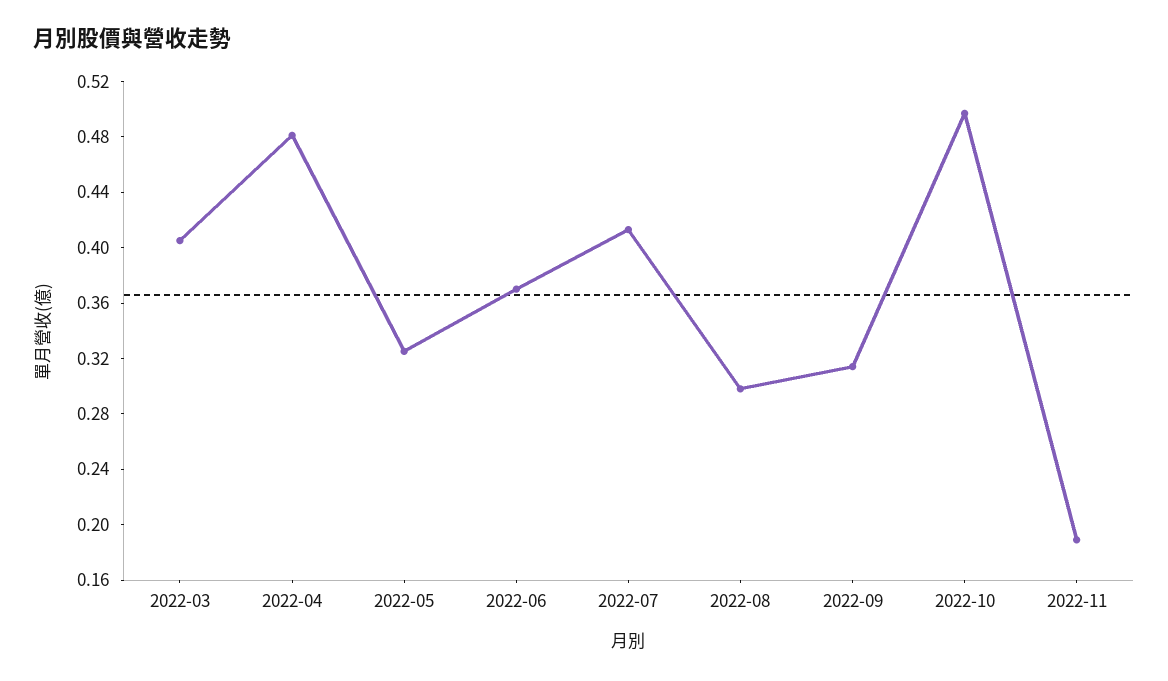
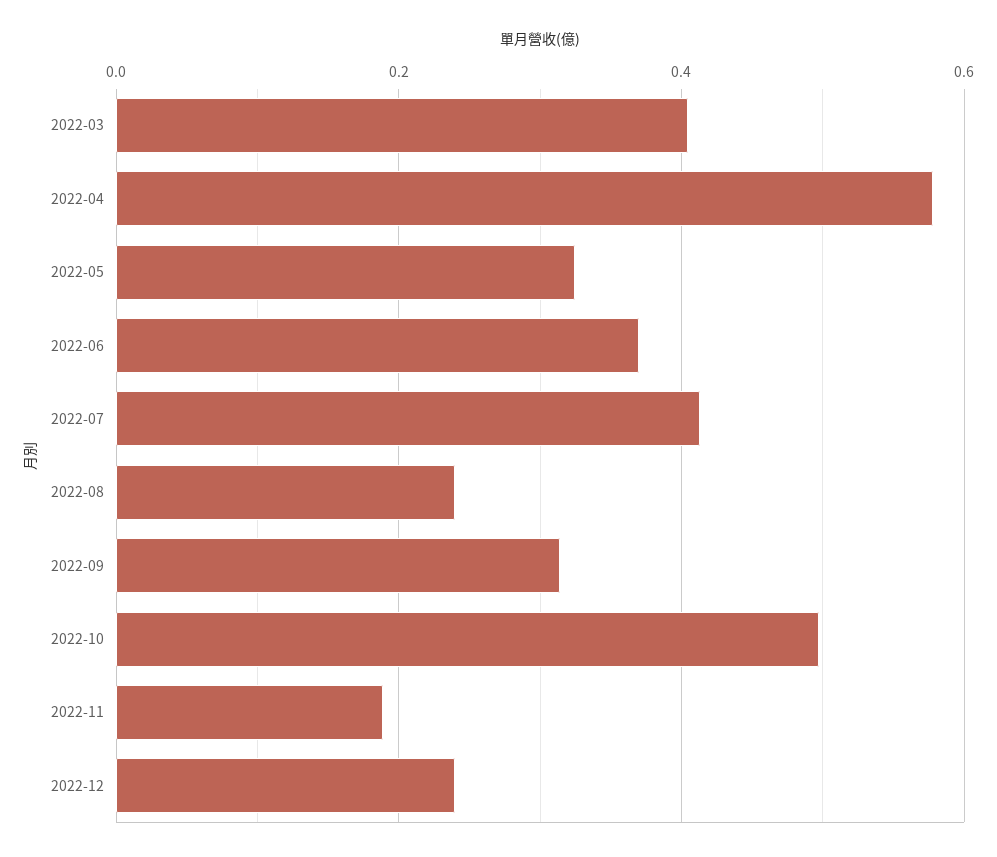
2022-04: 0.48 -> 0.58
2022-08: 0.3 -> 0.24
2022-12: none -> 0.24

